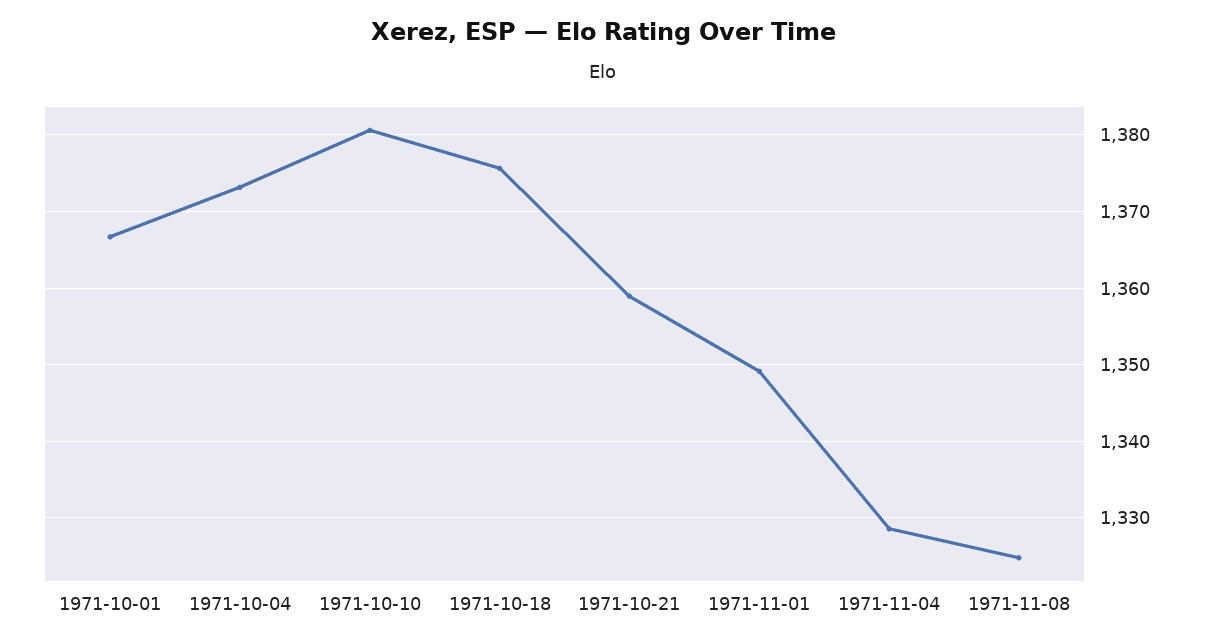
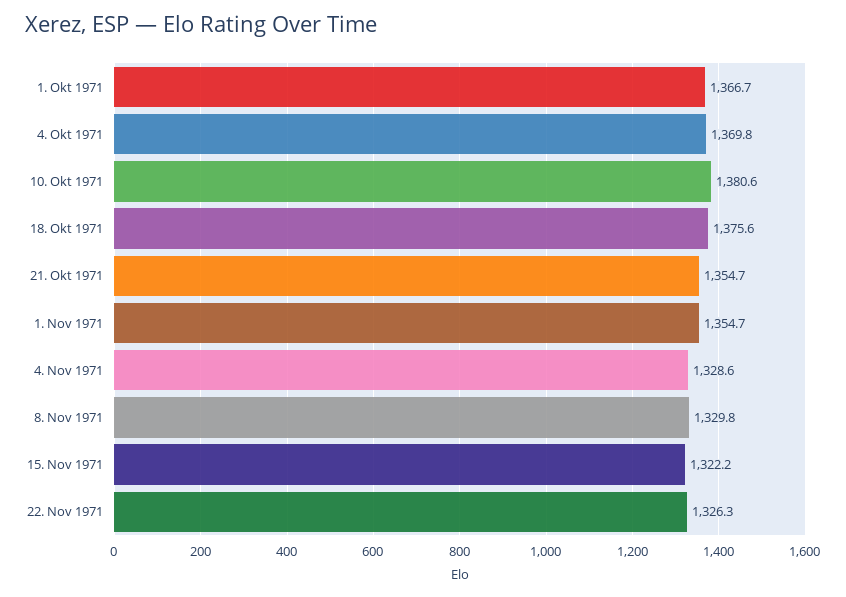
1971-10-04: 1373 -> 1369.8
1971-10-21: 1359 -> 1354.7
1971-11-01: 1349 -> 1354.7
1971-11-08: 1325 -> 1329.8
15. Nov 1971: none -> 1322.2
22. Nov 1971: none -> 1326.3

